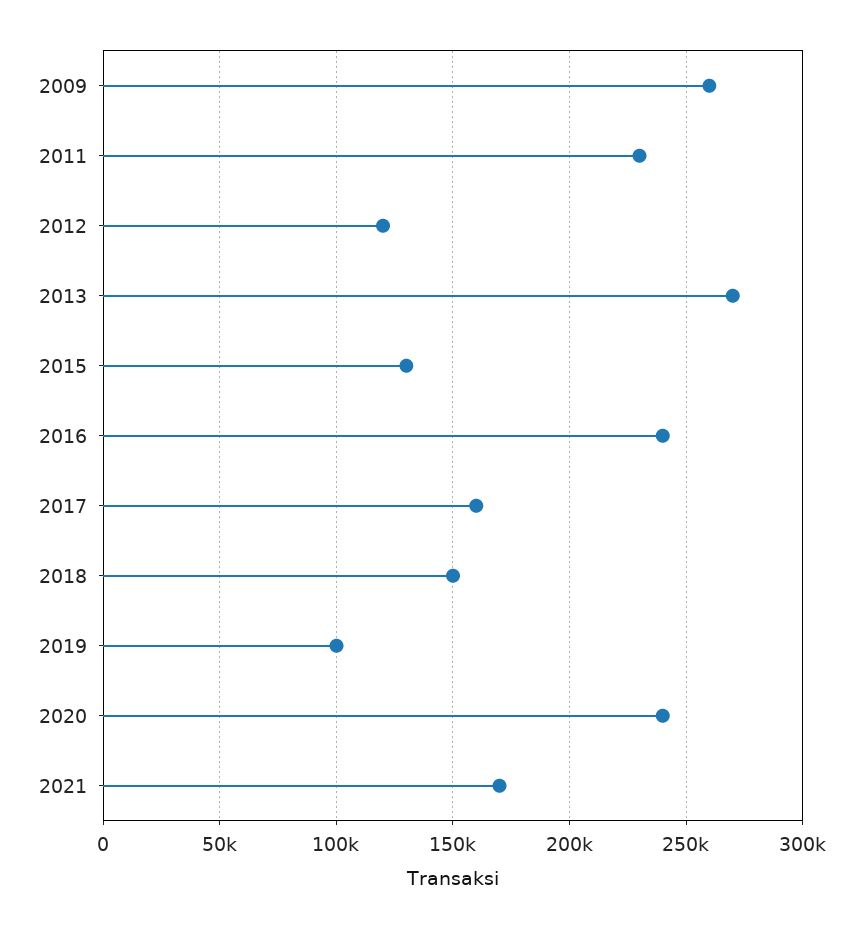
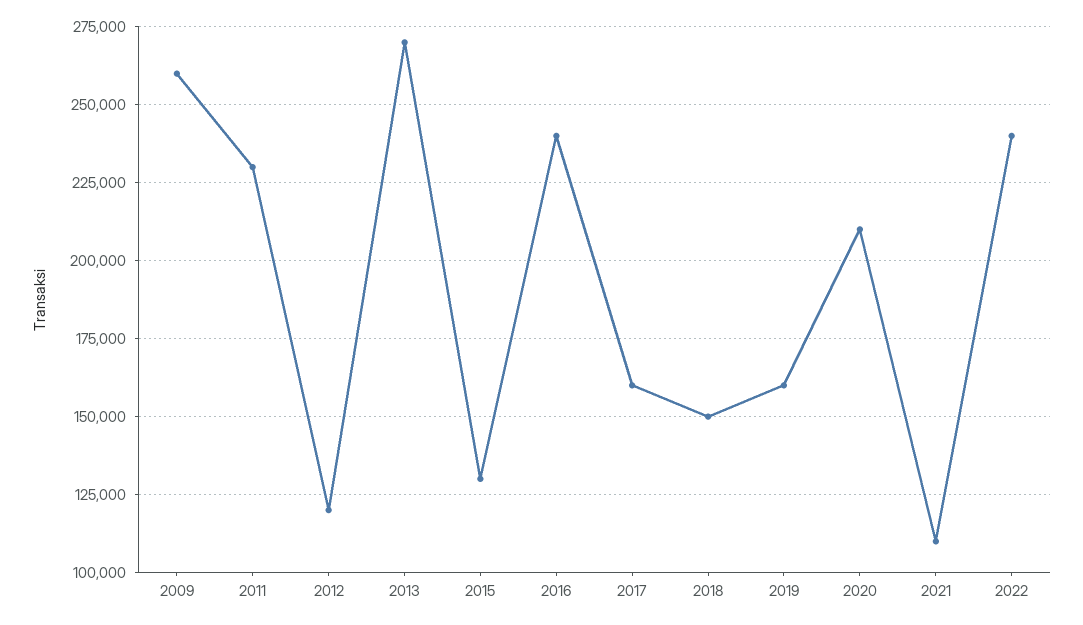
2019: 100000 -> 160000
2020: 240000 -> 210000
2021: 170000 -> 110000
2022: none -> 240000

